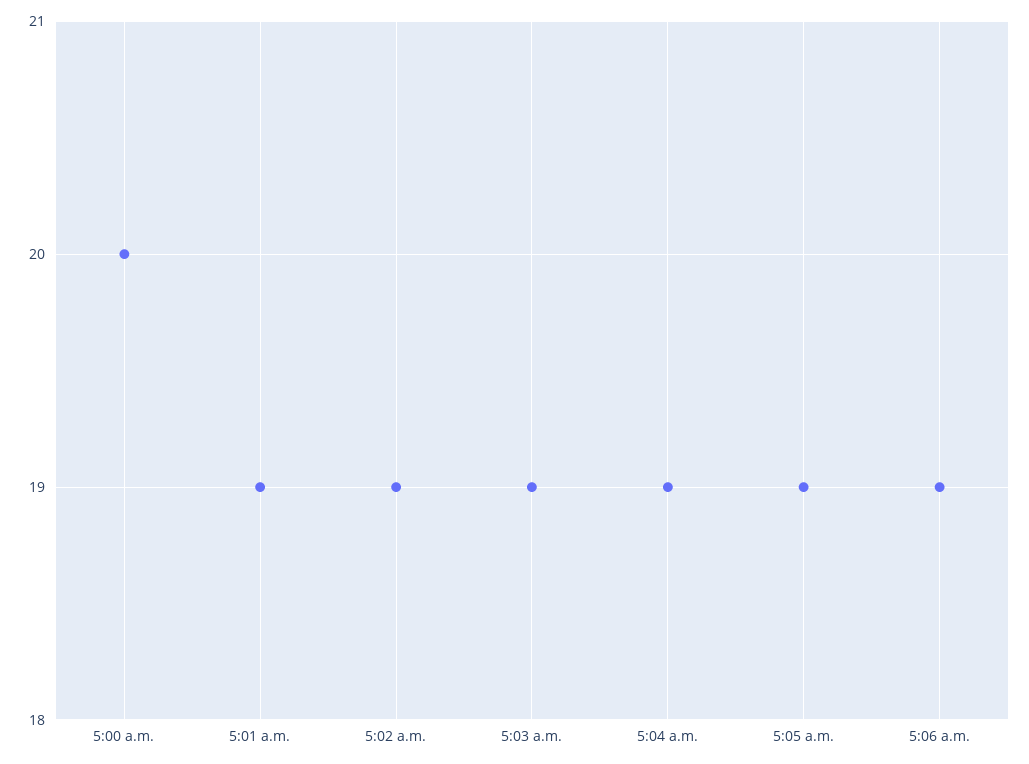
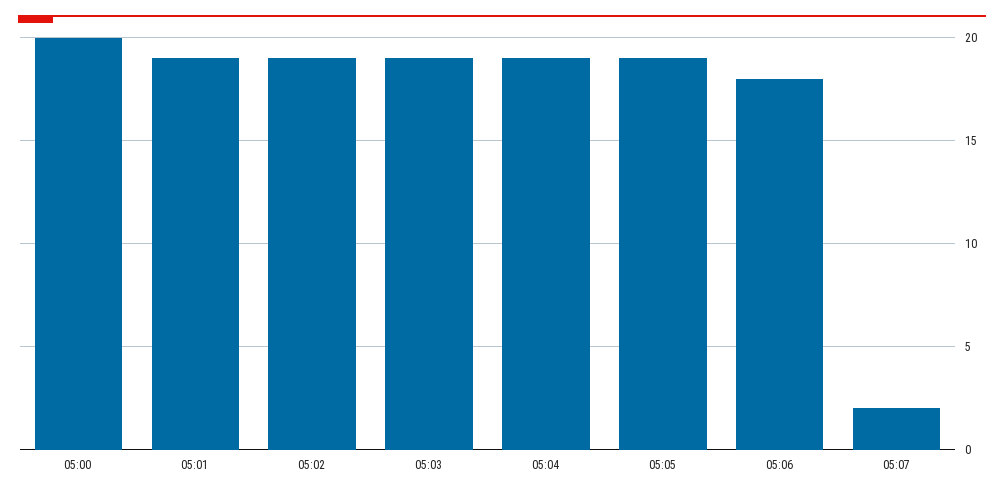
5:06 a.m.: 19 -> 18
05:07: none -> 2

